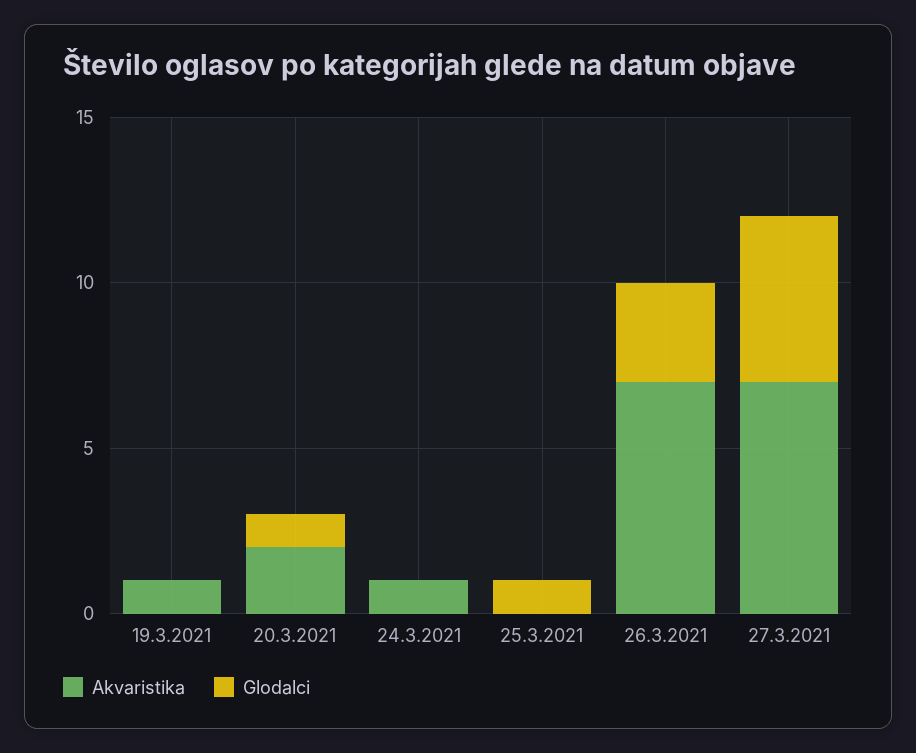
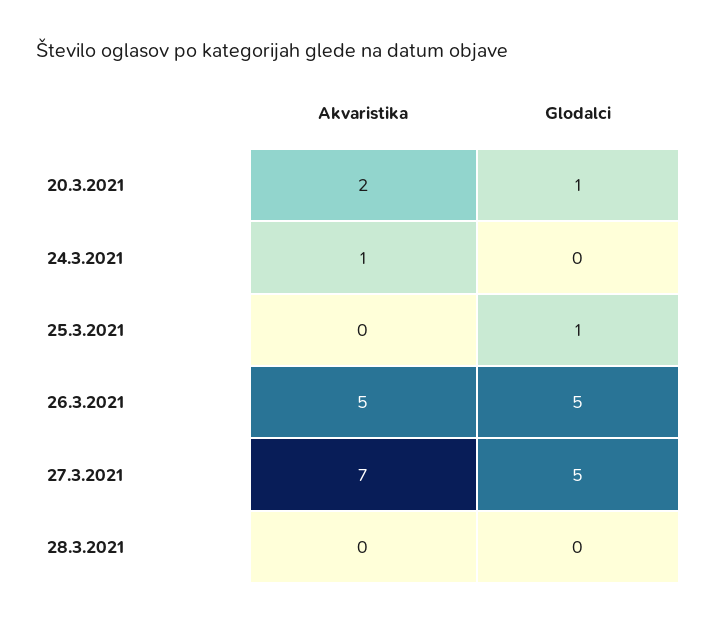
Akvaristika, 19.3.2021: 1 -> none
Glodalci, 19.3.2021: 0 -> none
Akvaristika, 26.3.2021: 7 -> 5
Glodalci, 26.3.2021: 3 -> 5
Akvaristika, 28.3.2021: none -> 0
Glodalci, 28.3.2021: none -> 0

